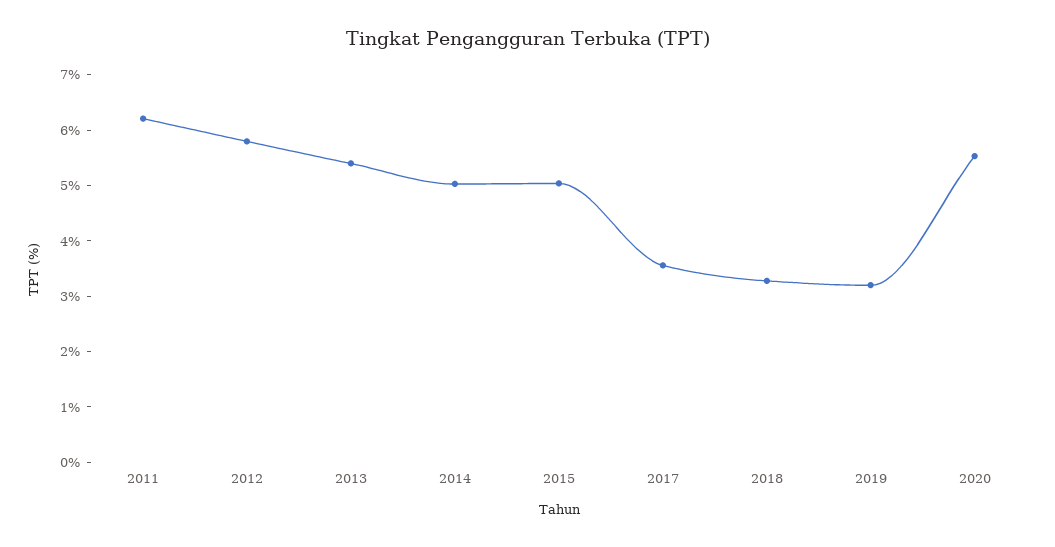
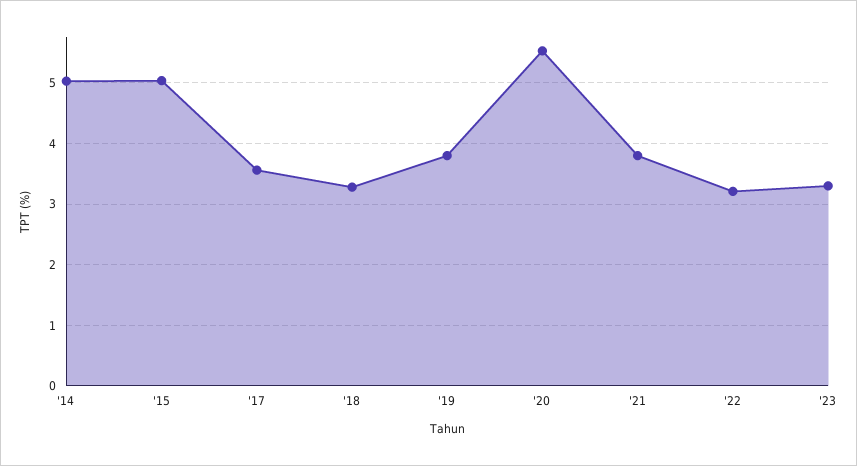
2011: 6.2 -> none
2012: 5.8 -> none
2013: 5.4 -> none
2019: 3.2 -> 3.8
'21: none -> 3.8
'22: none -> 3.2
'23: none -> 3.3

